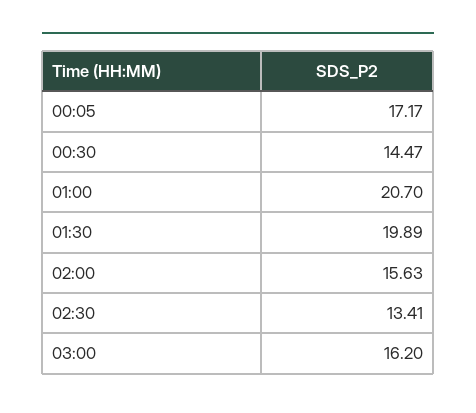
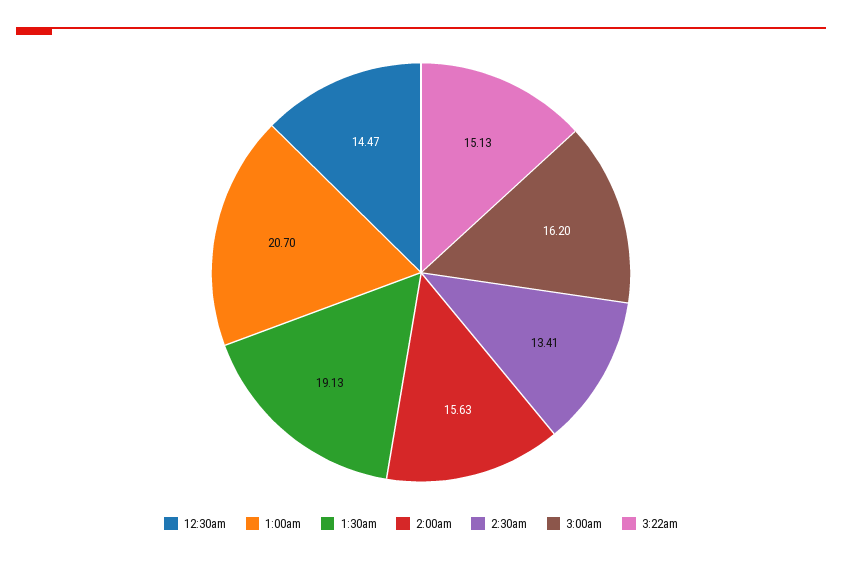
00:05: 17.17 -> none
01:30: 19.89 -> 19.13
3:22am: none -> 15.13

